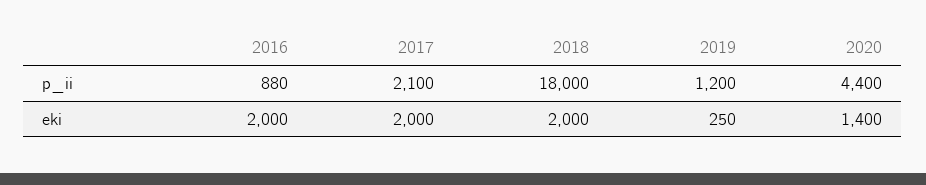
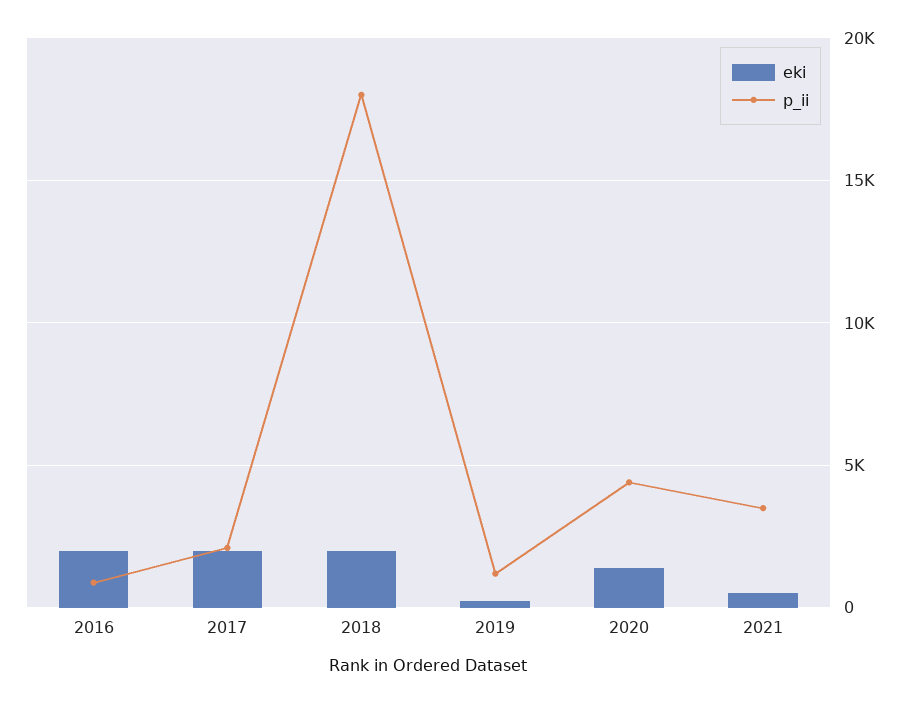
eki, 2021: none -> 500
p_ii, 2021: none -> 3500

